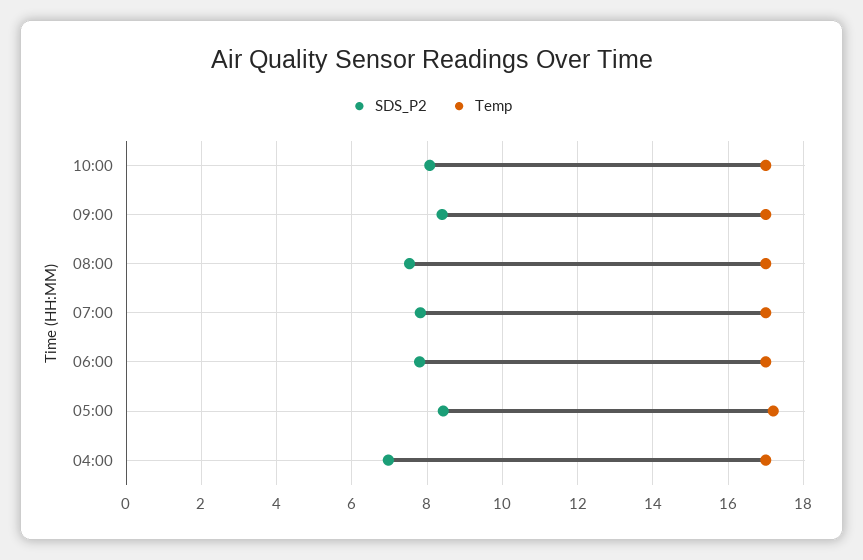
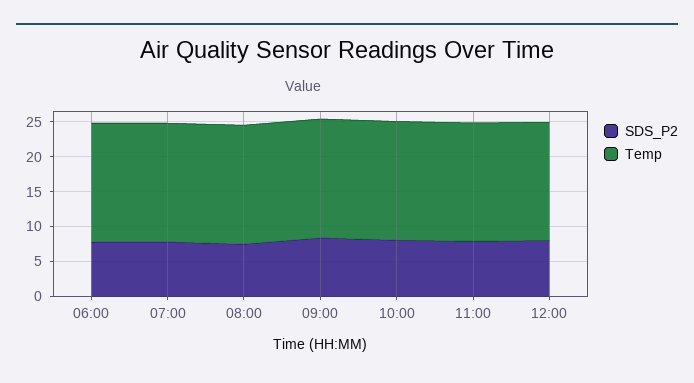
SDS_P2, 05:00: 8.4 -> none
Temp, 05:00: 17.2 -> none
SDS_P2, 04:00: 7 -> none
Temp, 04:00: 17 -> none
SDS_P2, 11:00: none -> 7.5
Temp, 11:00: none -> 17.5
SDS_P2, 12:00: none -> 7.5
Temp, 12:00: none -> 17.5

